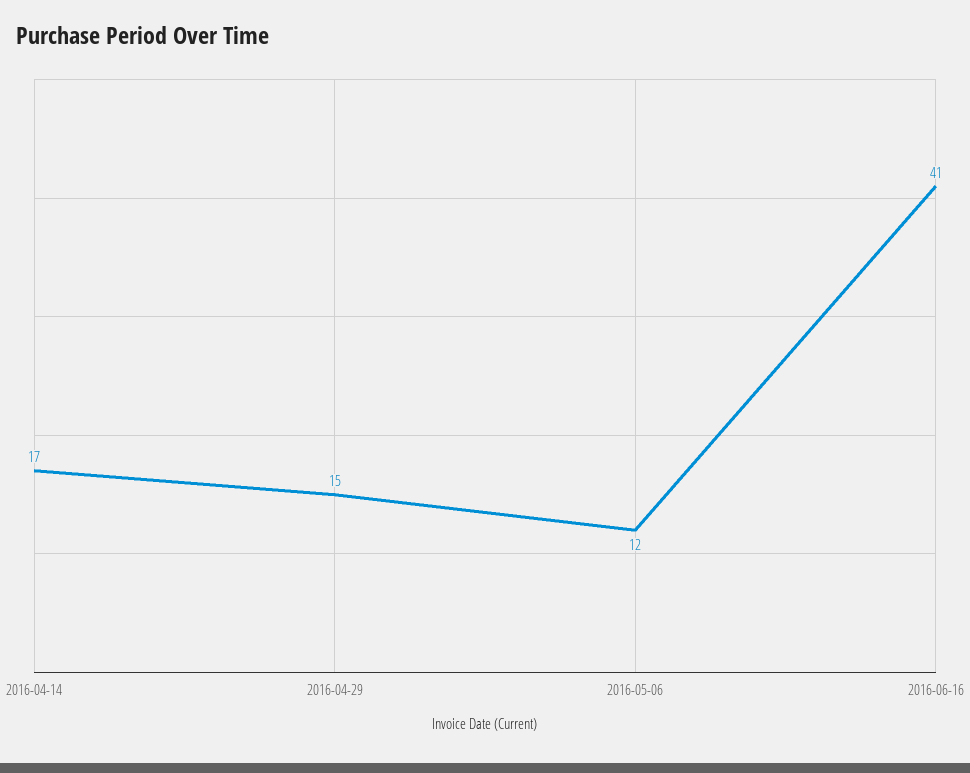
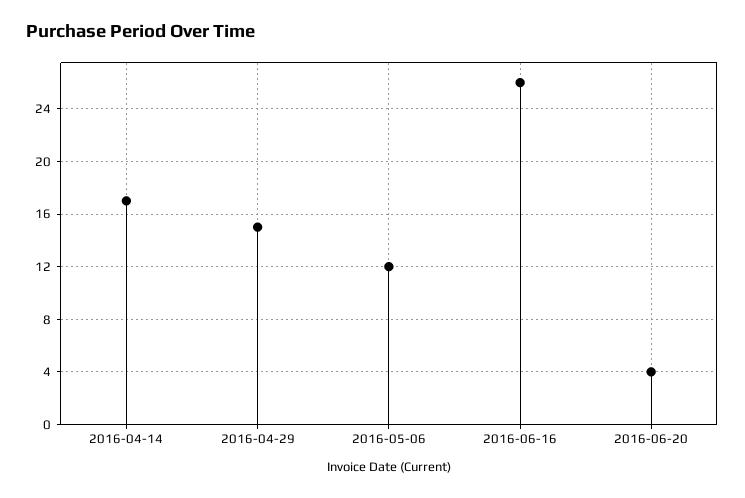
2016-06-16: 41 -> 26
2016-06-20: none -> 4

